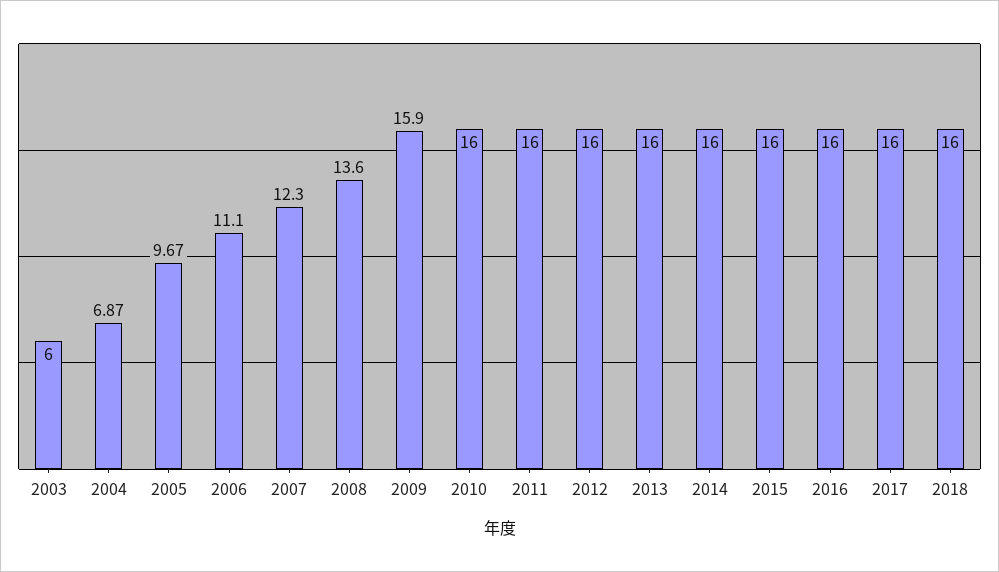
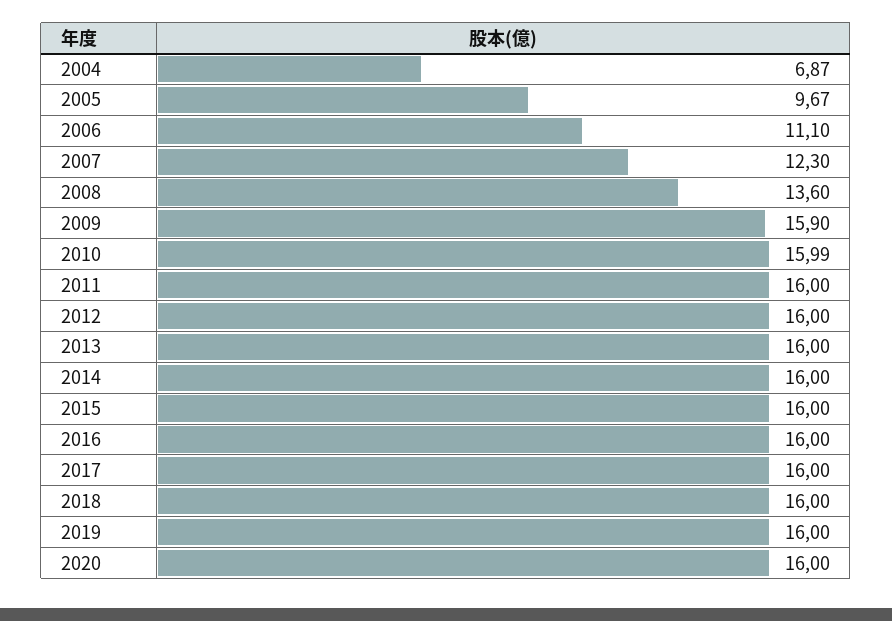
2003: 6 -> none
2010: 16 -> 15.99
2019: none -> 16
2020: none -> 16

